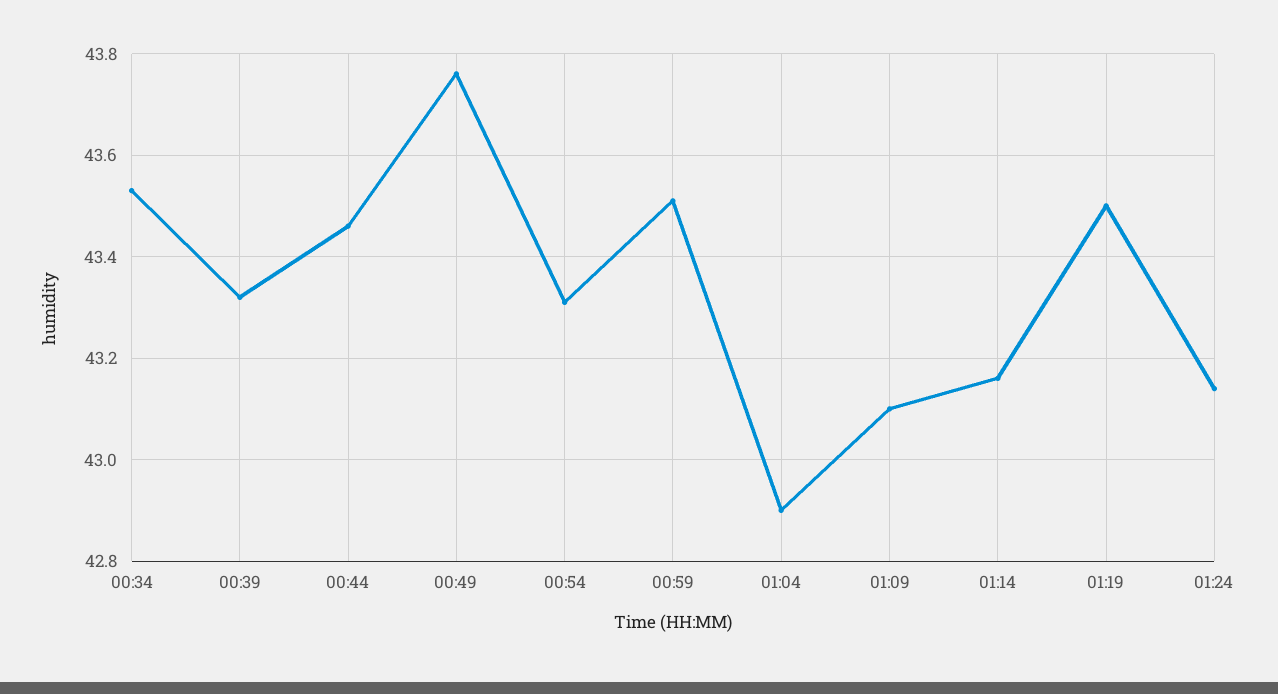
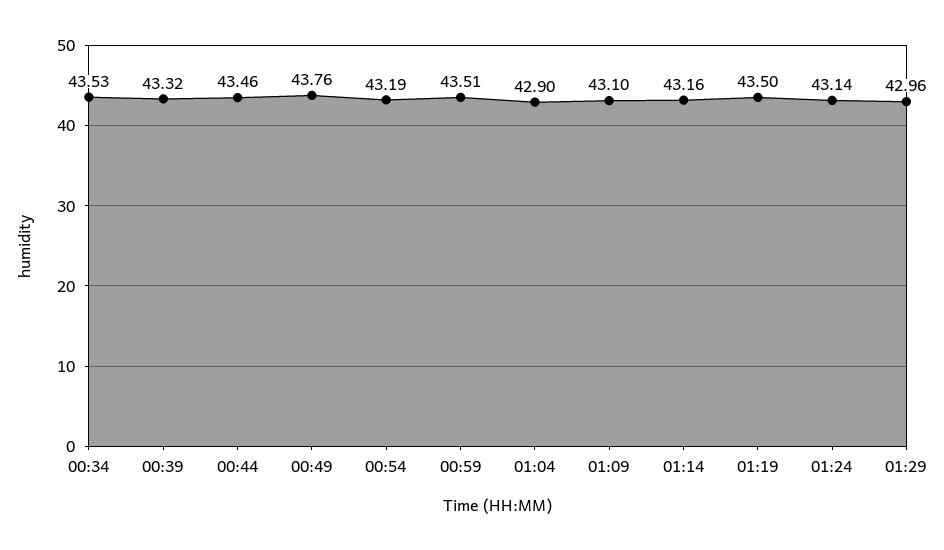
00:54: 43.3 -> 43.19
01:29: none -> 42.96

